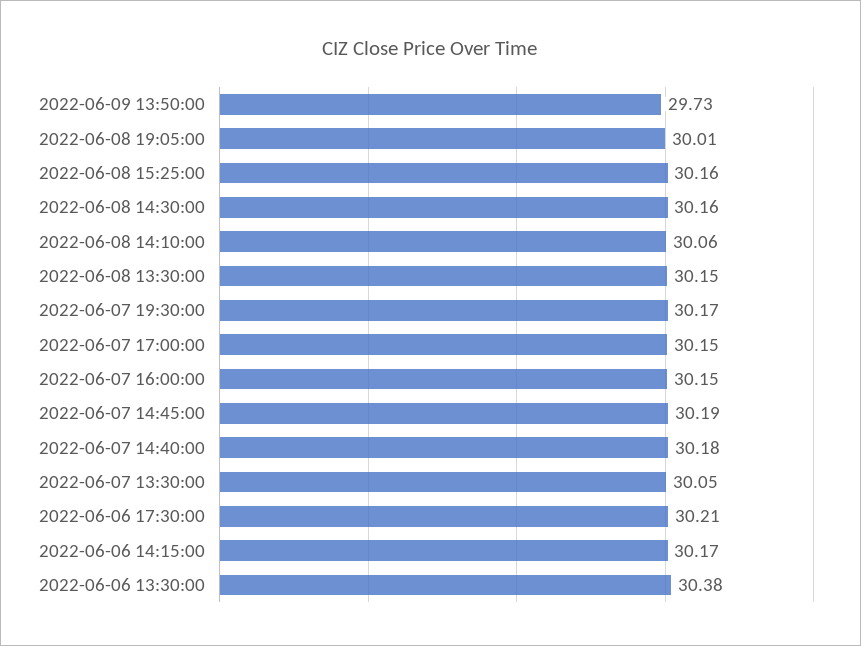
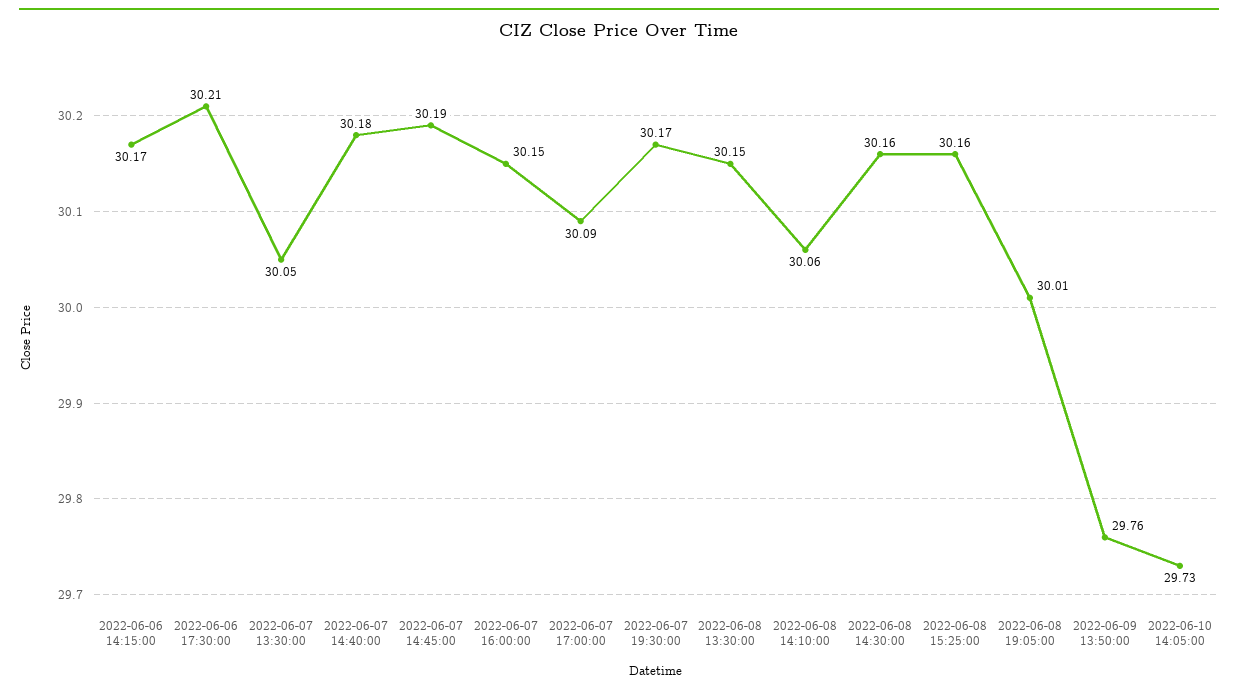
2022-06-09 13:50:00: 29.73 -> 29.76
2022-06-07 17:00:00: 30.15 -> 30.09
2022-06-06 13:30:00: 30.38 -> none
2022-06-10 14:05:00: none -> 29.73

